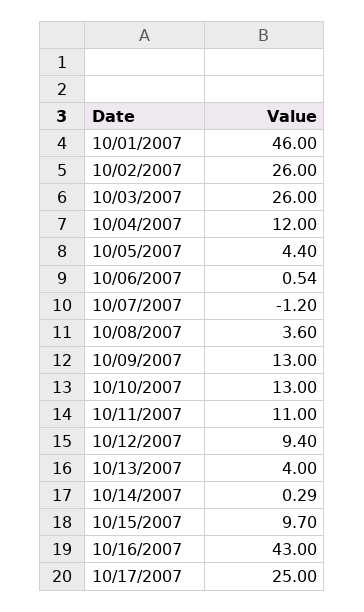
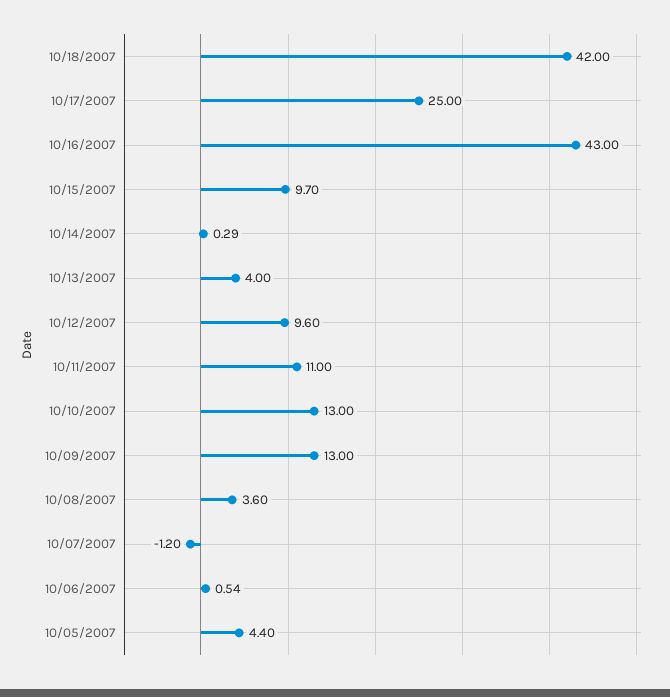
10/01/2007: 46 -> none
10/02/2007: 26 -> none
10/03/2007: 26 -> none
10/04/2007: 12 -> none
10/12/2007: 9.4 -> 9.6
10/18/2007: none -> 42

